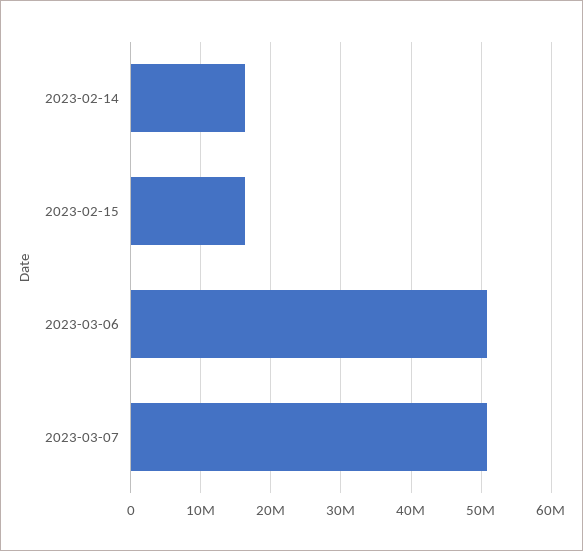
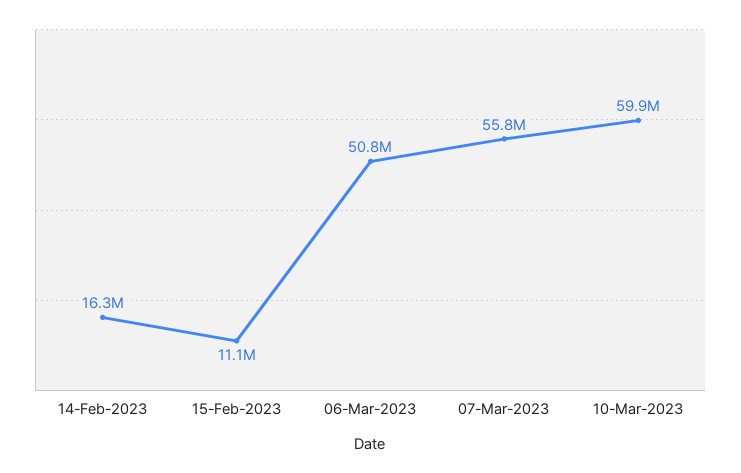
2023-02-15: 16000000 -> 11100000
2023-03-07: 51000000 -> 55800000
10-Mar-2023: none -> 59900000

